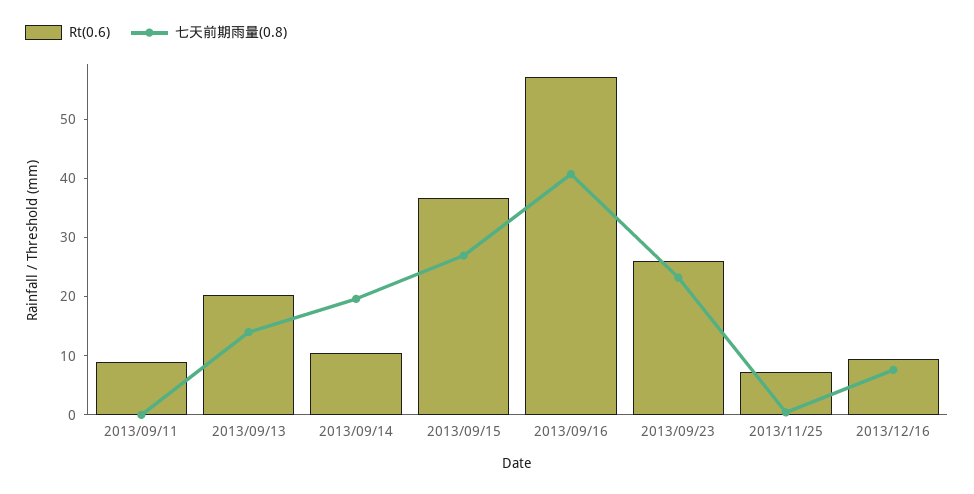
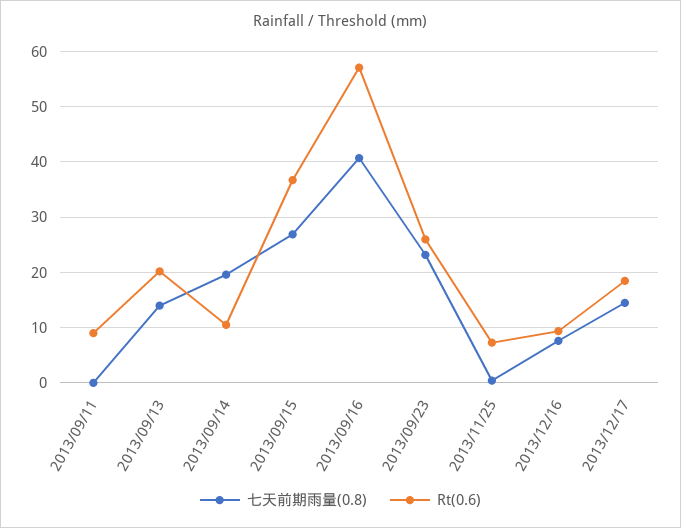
七天前期雨量(0.8), 2013/12/17: none -> 14
Rt(0.6), 2013/12/17: none -> 18

